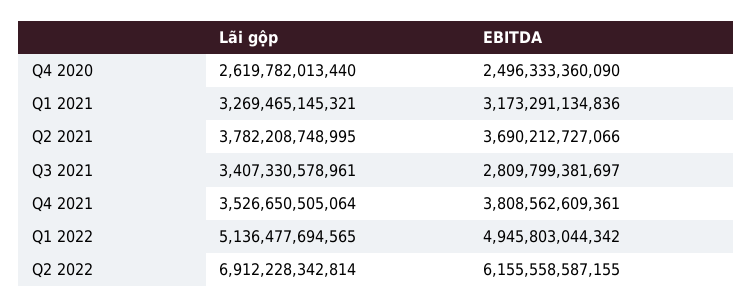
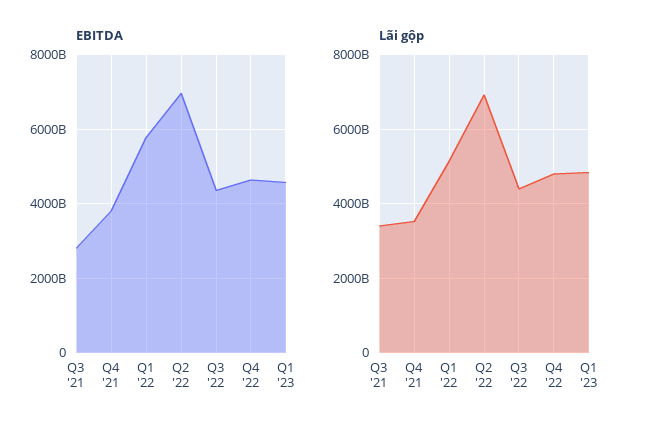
Lãi gộp, Q4 2020: 2619782013440 -> none
EBITDA, Q4 2020: 2496333360090 -> none
Lãi gộp, Q1 2021: 3269465145321 -> none
EBITDA, Q1 2021: 3173291134836 -> none
Lãi gộp, Q2 2021: 3782208748995 -> none
EBITDA, Q2 2021: 3690212727066 -> none
EBITDA, Q1 2022: 4945803044342 -> 5800000000000
EBITDA, Q2 2022: 6155558587155 -> 7000000000000
EBITDA, Q3 '22: none -> 4400000000000
EBITDA, Q4 '22: none -> 4600000000000
EBITDA, Q1 '23: none -> 4600000000000
Lãi gộp, Q3 '22: none -> 4400000000000
Lãi gộp, Q4 '22: none -> 4800000000000
Lãi gộp, Q1 '23: none -> 4800000000000

